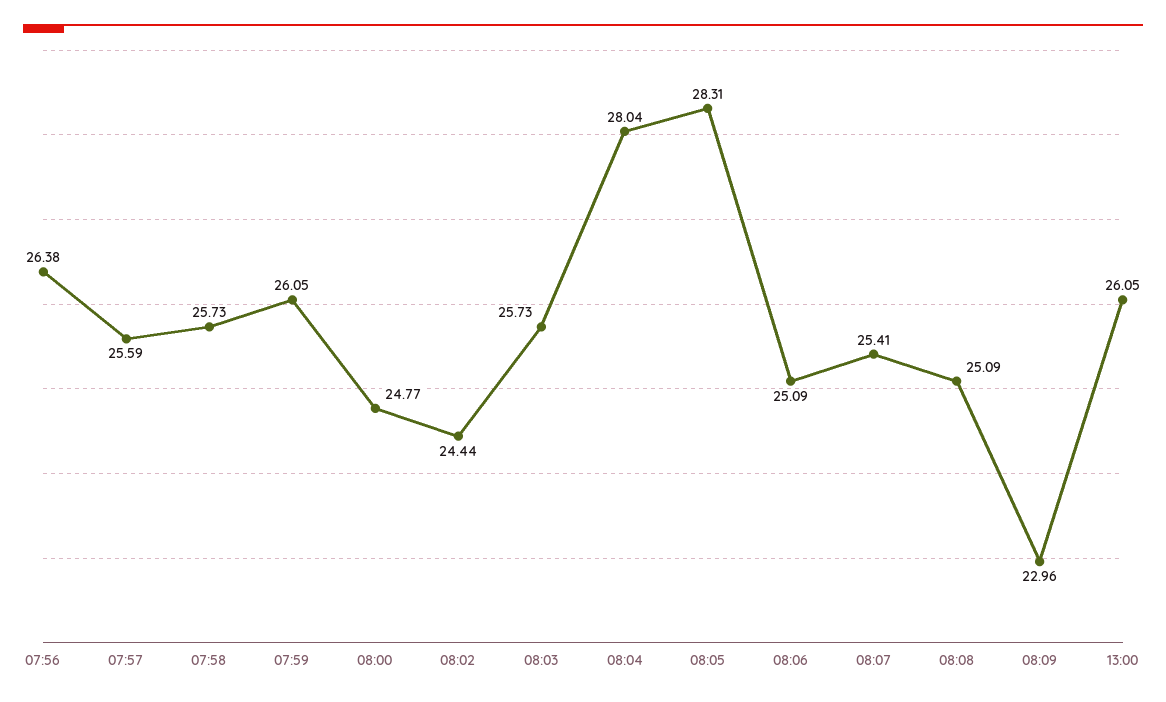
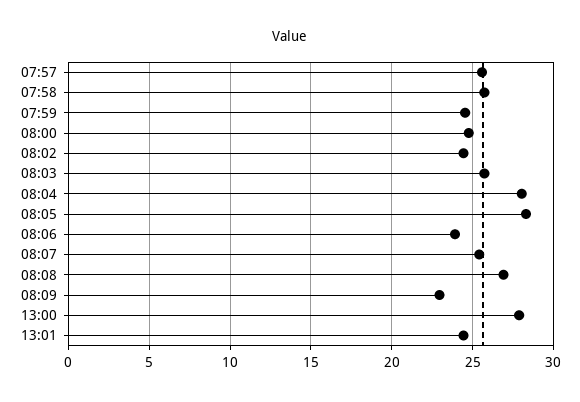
07:56: 26.38 -> none
07:59: 26.05 -> 24.5
08:06: 25.09 -> 24
08:08: 25.09 -> 27
13:00: 26.05 -> 28
13:01: none -> 24.5

